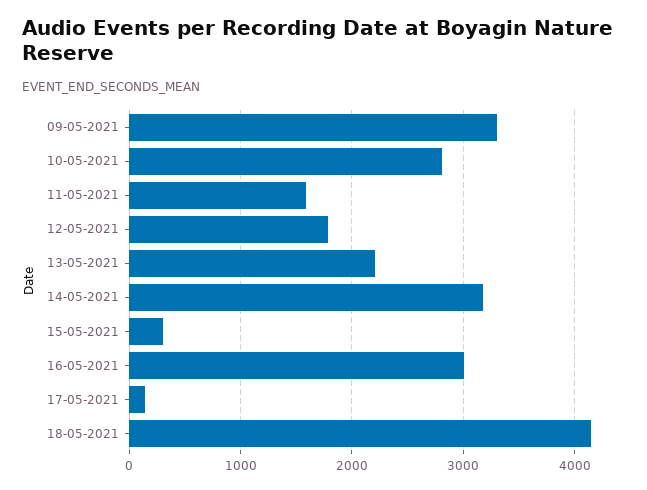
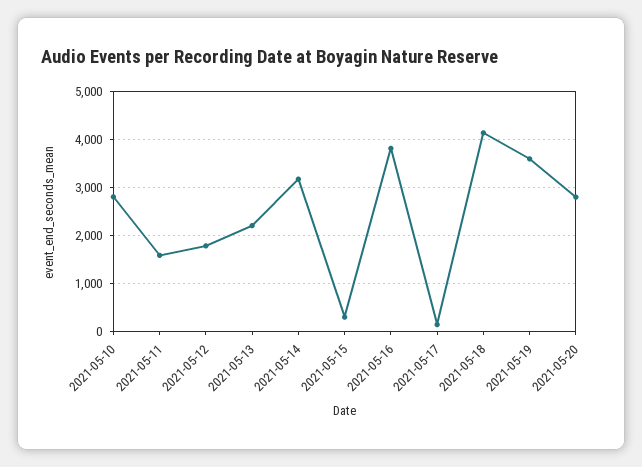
09-05-2021: 3300 -> none
16-05-2021: 3000 -> 3800
2021-05-19: none -> 3600
2021-05-20: none -> 2800

